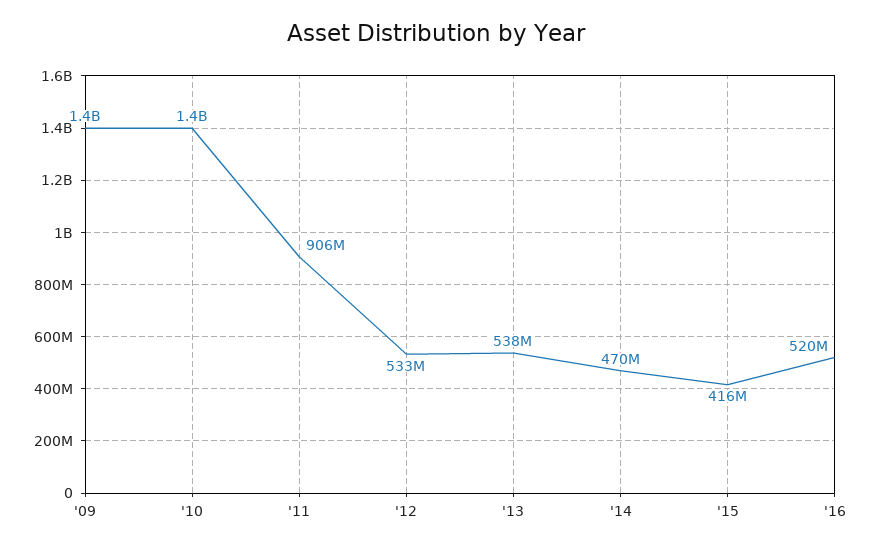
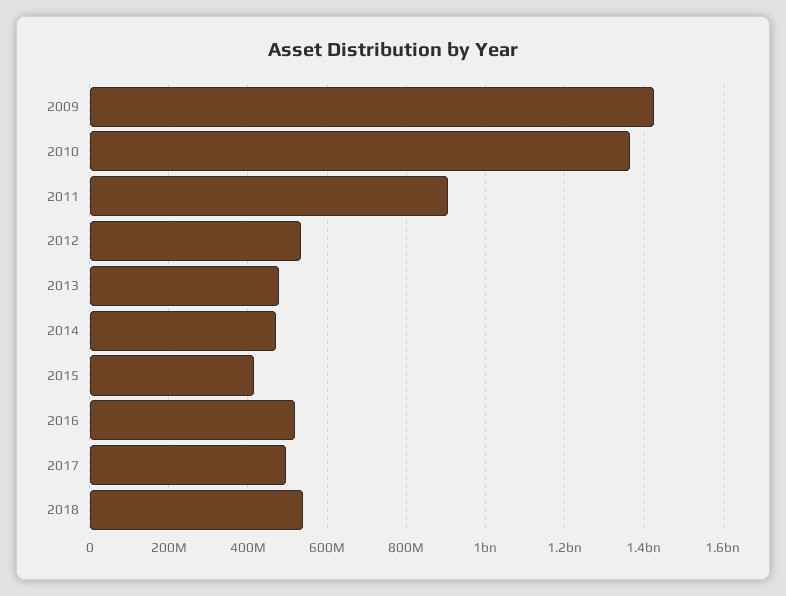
'13: 538000000 -> 480000000
2017: none -> 500000000
2018: none -> 540000000

